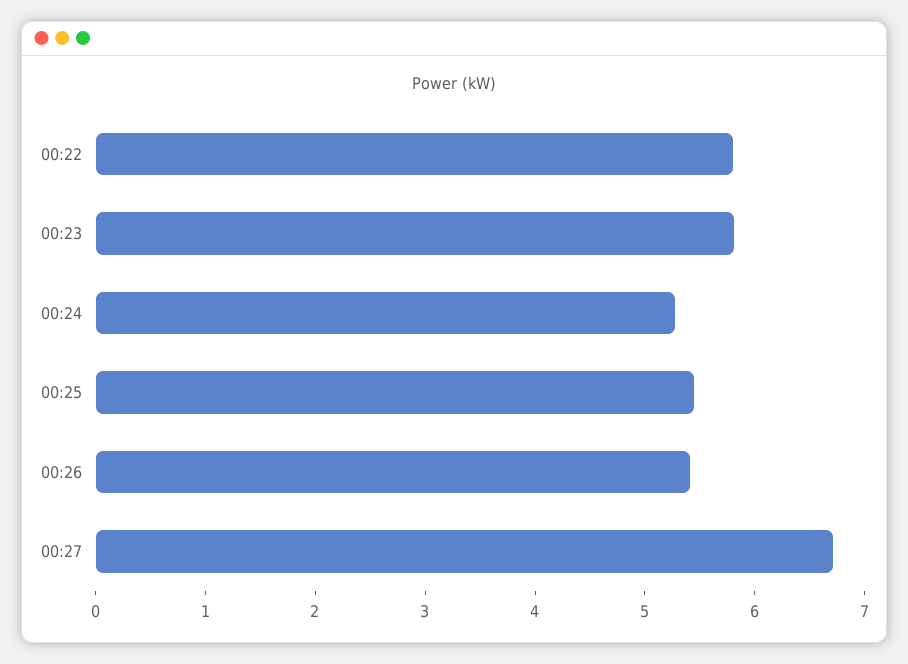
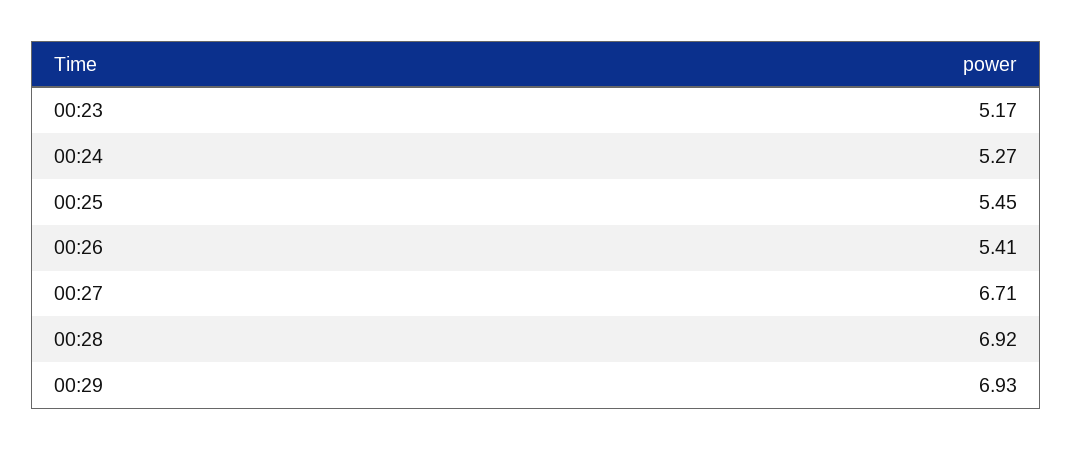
00:22: 5.8 -> none
00:23: 5.8 -> 5.17
00:28: none -> 6.92
00:29: none -> 6.93

